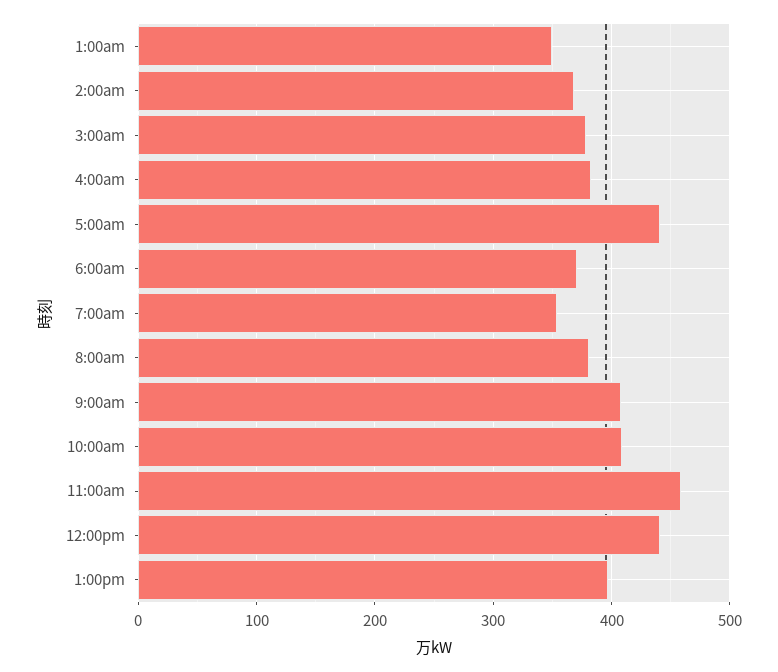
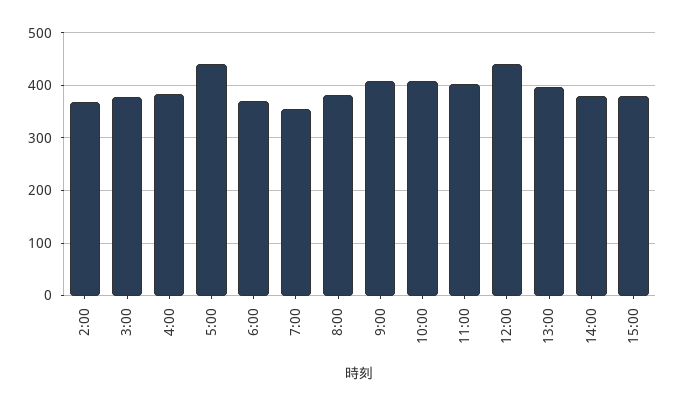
1:00am: 350 -> none
11:00am: 460 -> 400
14:00: none -> 380
15:00: none -> 380

